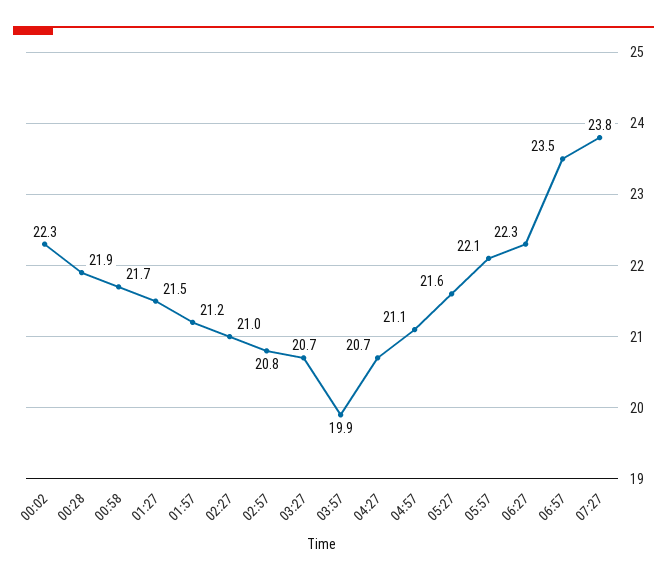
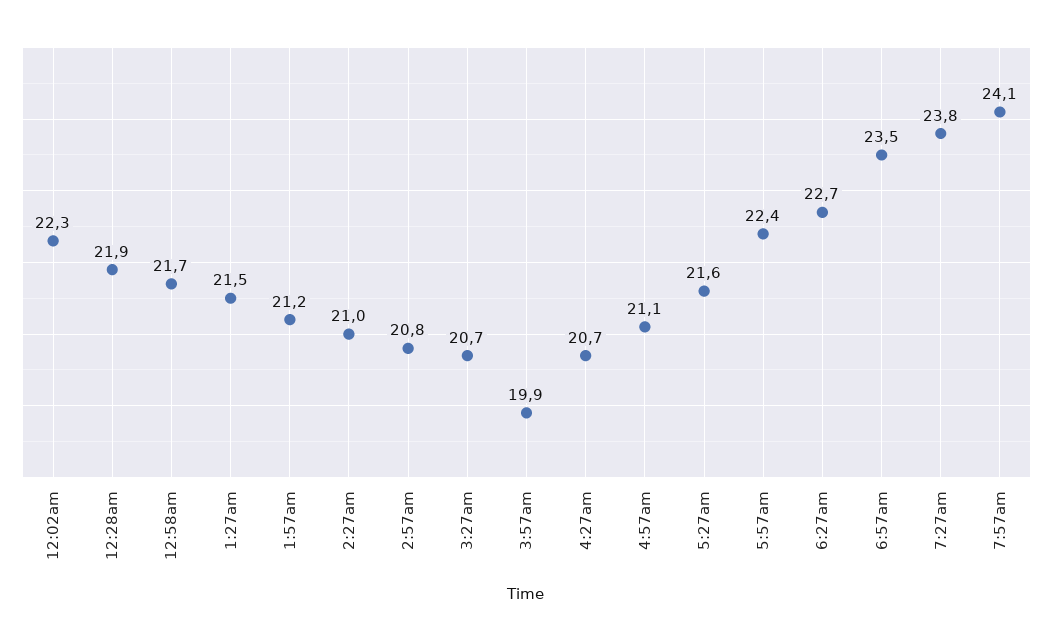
05:57: 22.1 -> 22.4
06:27: 22.3 -> 22.7
7:57am: none -> 24.1

